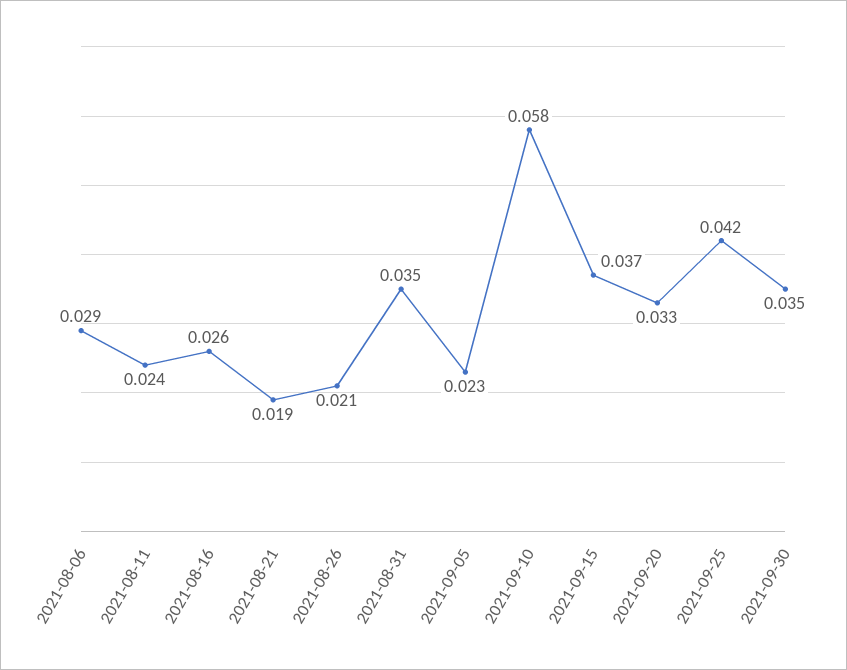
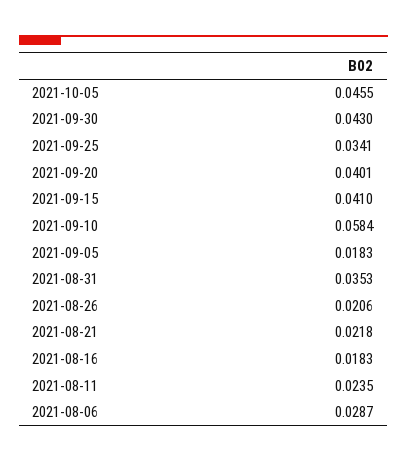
2021-08-16: 0.026 -> 0.0183
2021-08-21: 0.019 -> 0.0218
2021-09-05: 0.023 -> 0.0183
2021-09-15: 0.037 -> 0.041
2021-09-20: 0.033 -> 0.0401
2021-09-25: 0.042 -> 0.0341
2021-09-30: 0.035 -> 0.043
2021-10-05: none -> 0.0455

